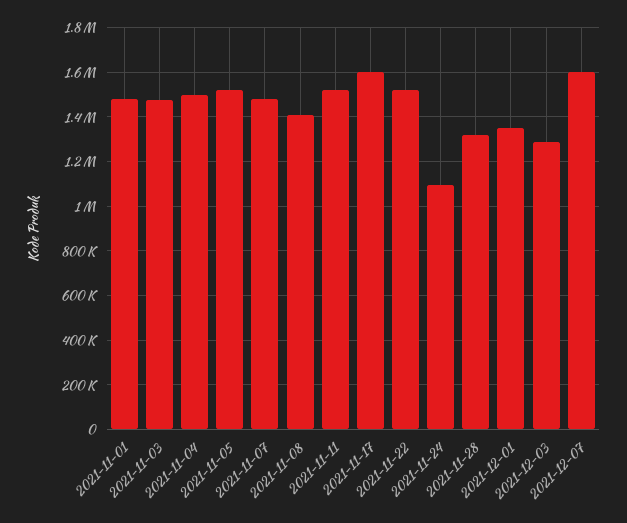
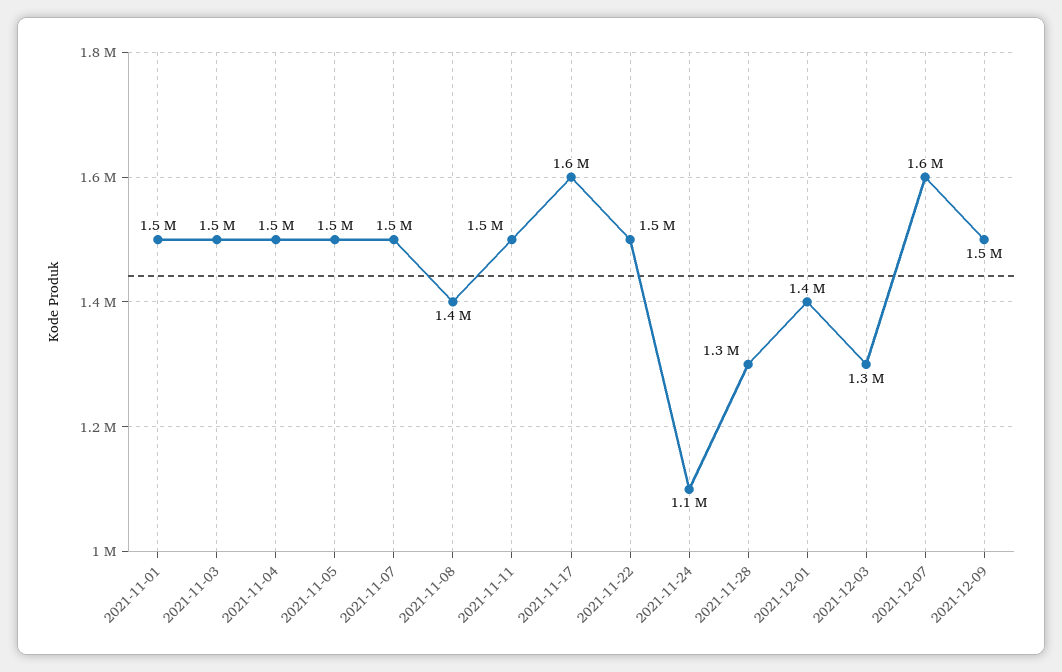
2021-12-09: none -> 1500000

